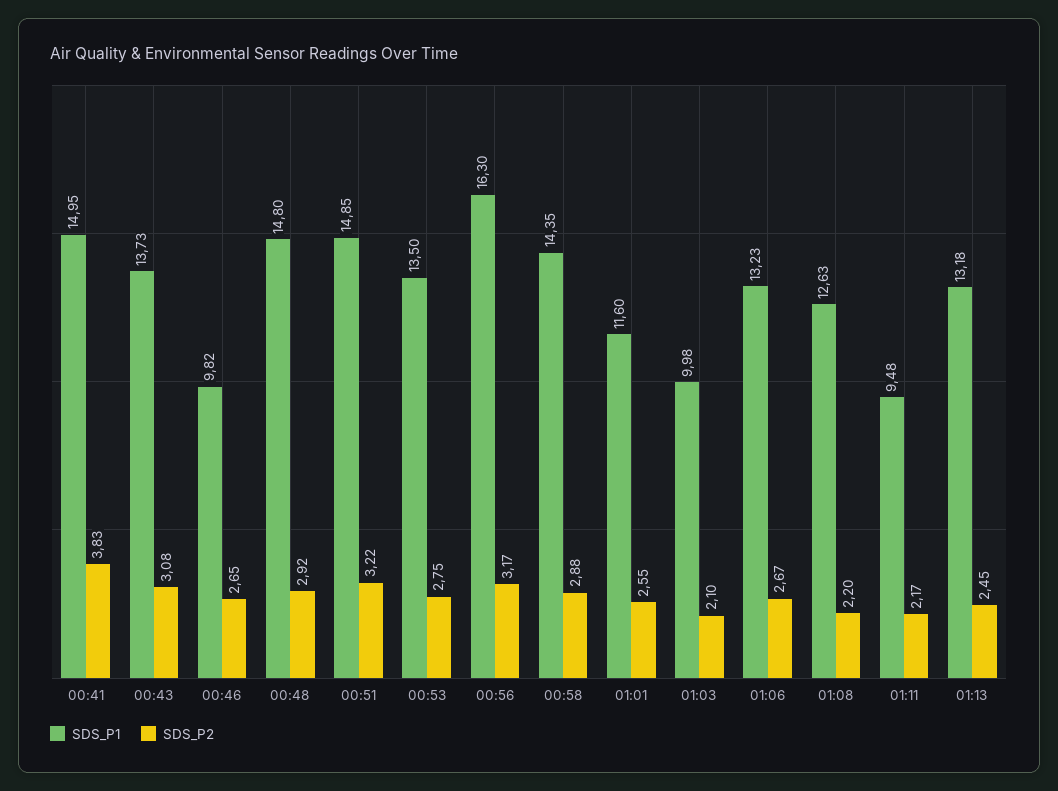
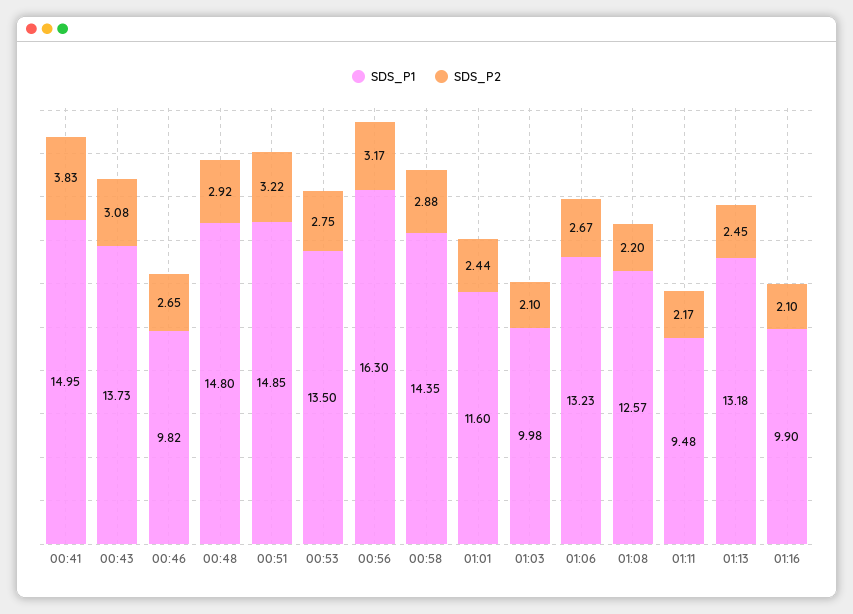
SDS_P2, 01:01: 2.55 -> 2.44
SDS_P1, 01:08: 12.63 -> 12.57
SDS_P1, 01:16: none -> 9.9
SDS_P2, 01:16: none -> 2.1

